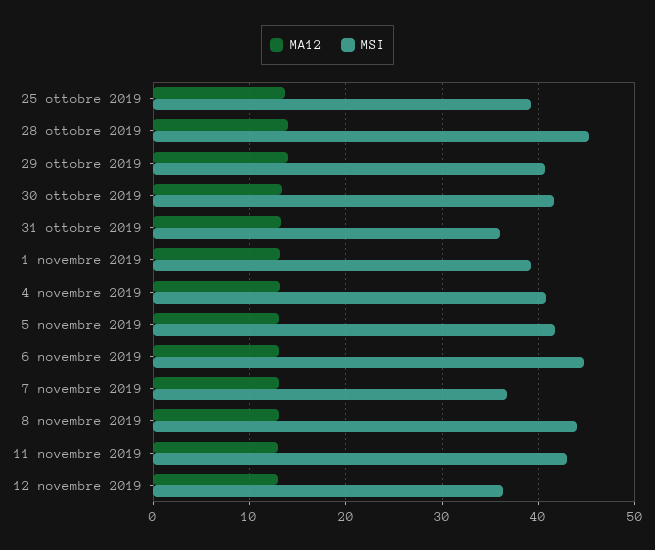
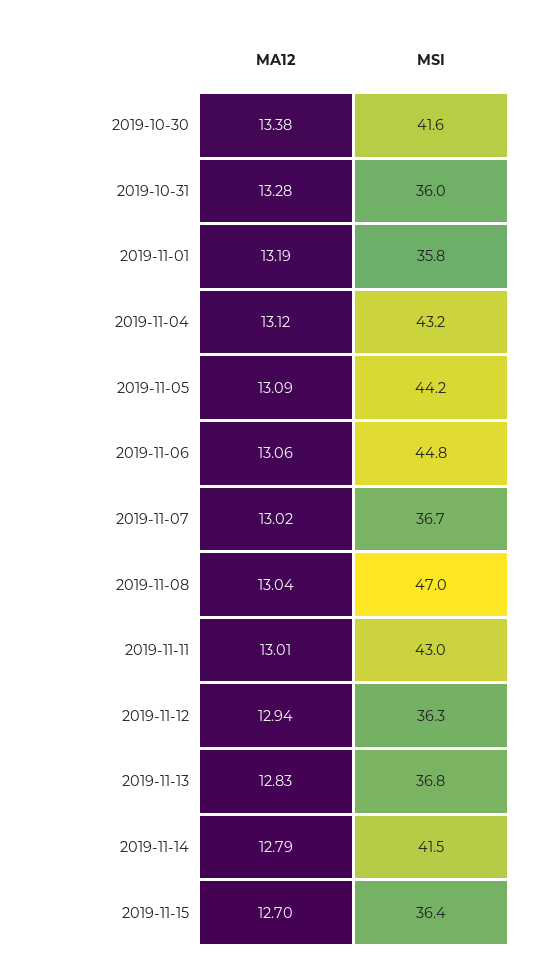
MA12, 25 ottobre 2019: 14 -> none
MSI, 25 ottobre 2019: 39 -> none
MA12, 28 ottobre 2019: 14 -> none
MSI, 28 ottobre 2019: 45 -> none
MA12, 29 ottobre 2019: 14 -> none
MSI, 29 ottobre 2019: 41 -> none
MSI, 1 novembre 2019: 39 -> 35.8
MSI, 4 novembre 2019: 41 -> 43.2
MSI, 5 novembre 2019: 42 -> 44.2
MSI, 8 novembre 2019: 44 -> 47
MA12, 2019-11-13: none -> 12.83
MSI, 2019-11-13: none -> 36.8
MA12, 2019-11-14: none -> 12.79
MSI, 2019-11-14: none -> 41.5
MA12, 2019-11-15: none -> 12.7
MSI, 2019-11-15: none -> 36.4

